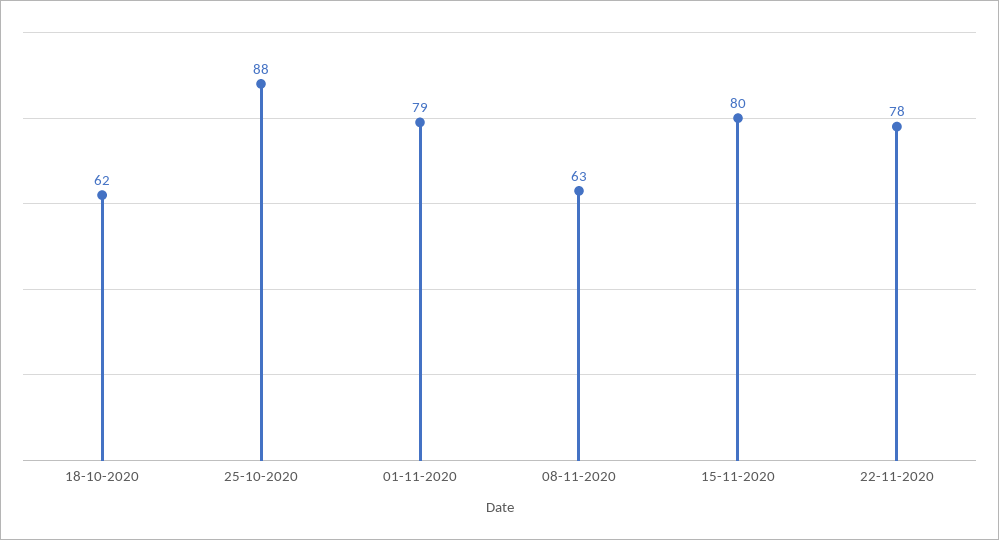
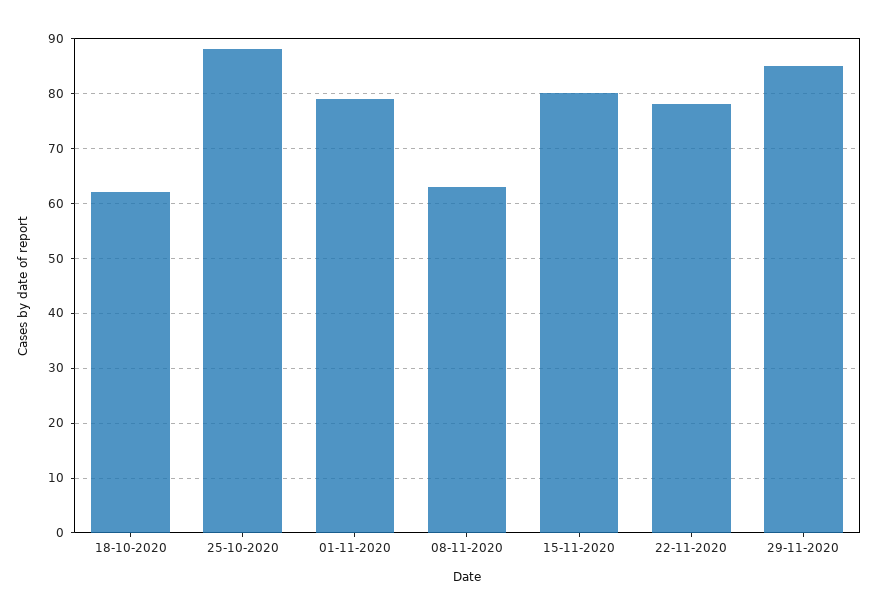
29-11-2020: none -> 85

